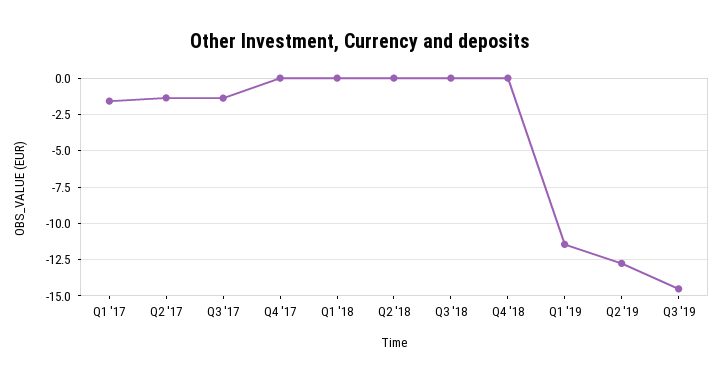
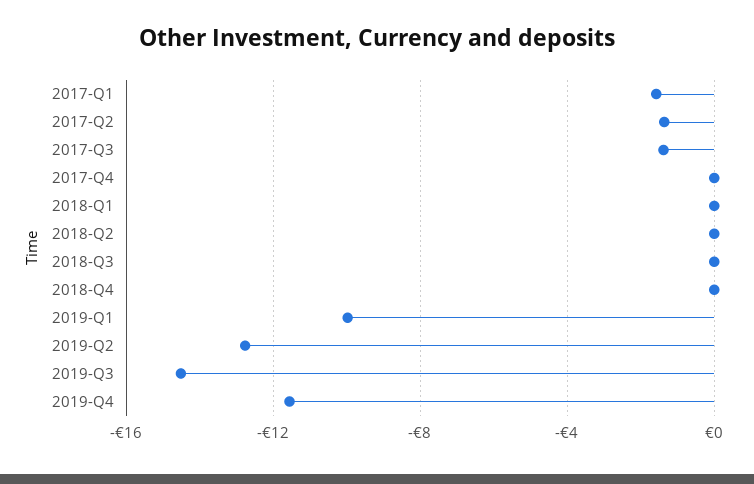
Q1 '19: -11.5 -> -10
2019-Q4: none -> -11.5

